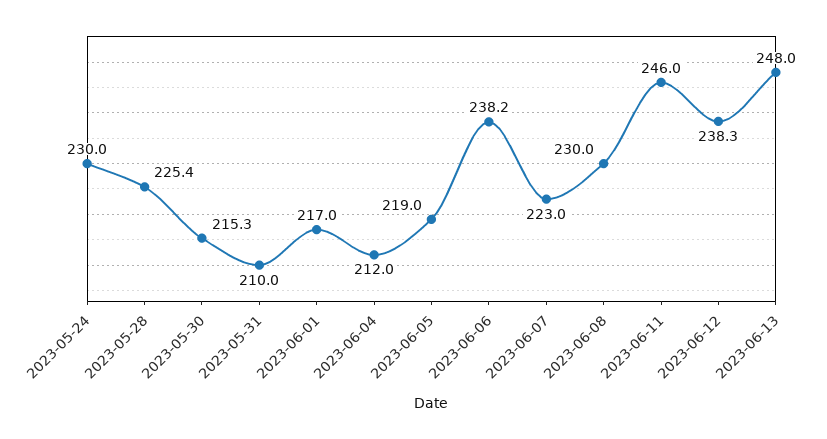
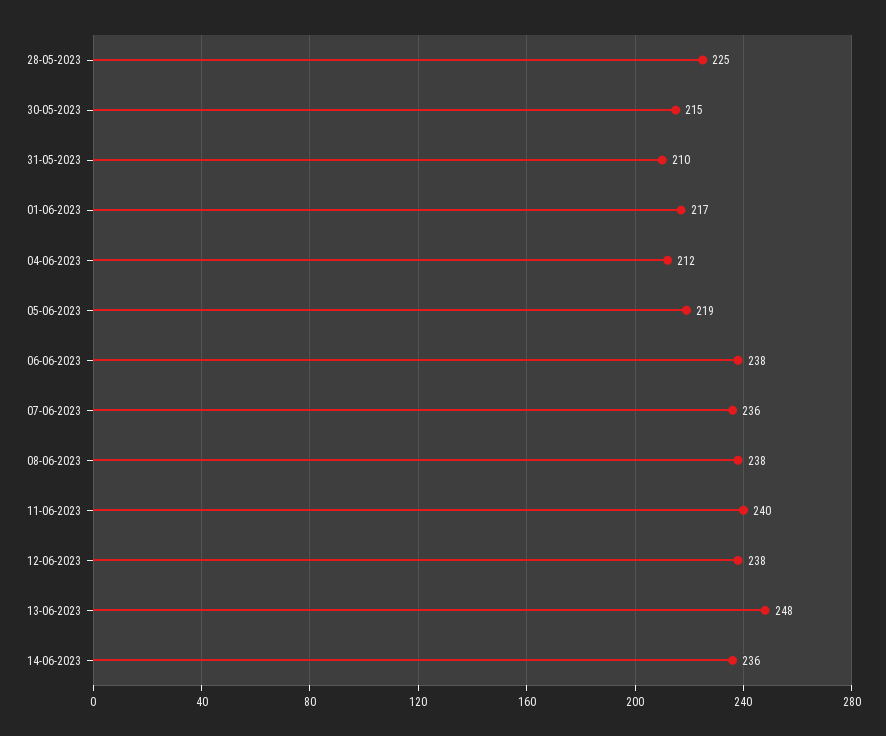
2023-05-24: 230 -> none
2023-06-07: 223 -> 236
2023-06-08: 230 -> 238
2023-06-11: 246 -> 240
14-06-2023: none -> 236

